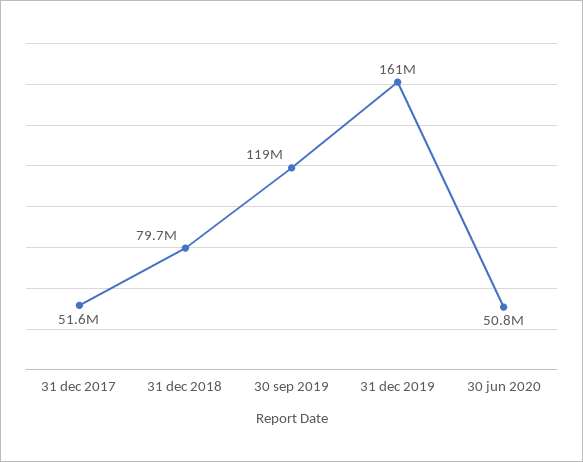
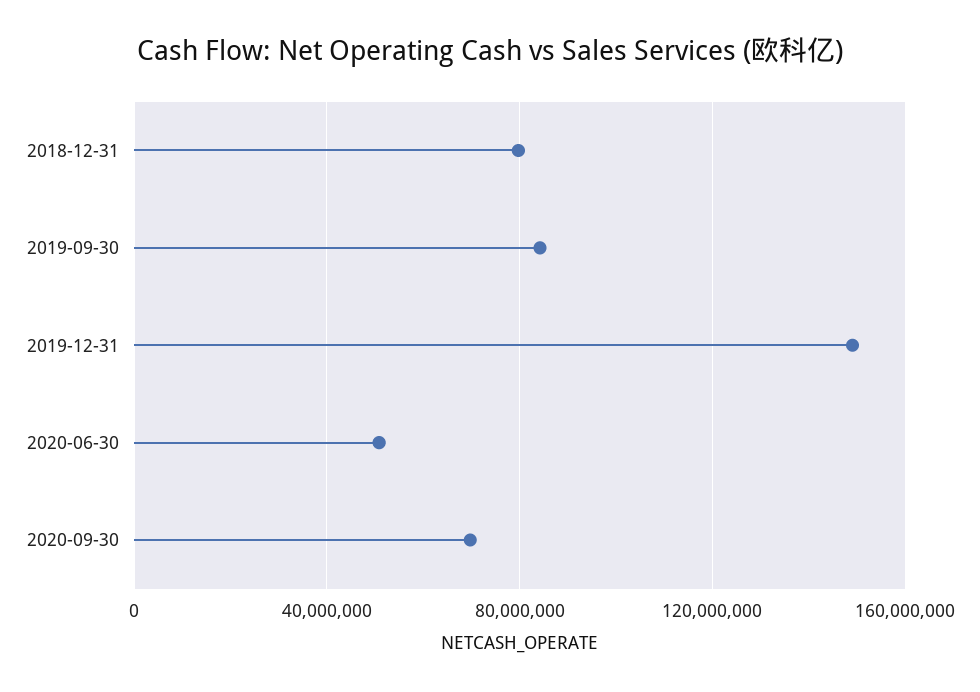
31 dec 2017: 51600000 -> none
30 sep 2019: 119000000 -> 85000000
31 dec 2019: 161000000 -> 150000000
2020-09-30: none -> 70000000

